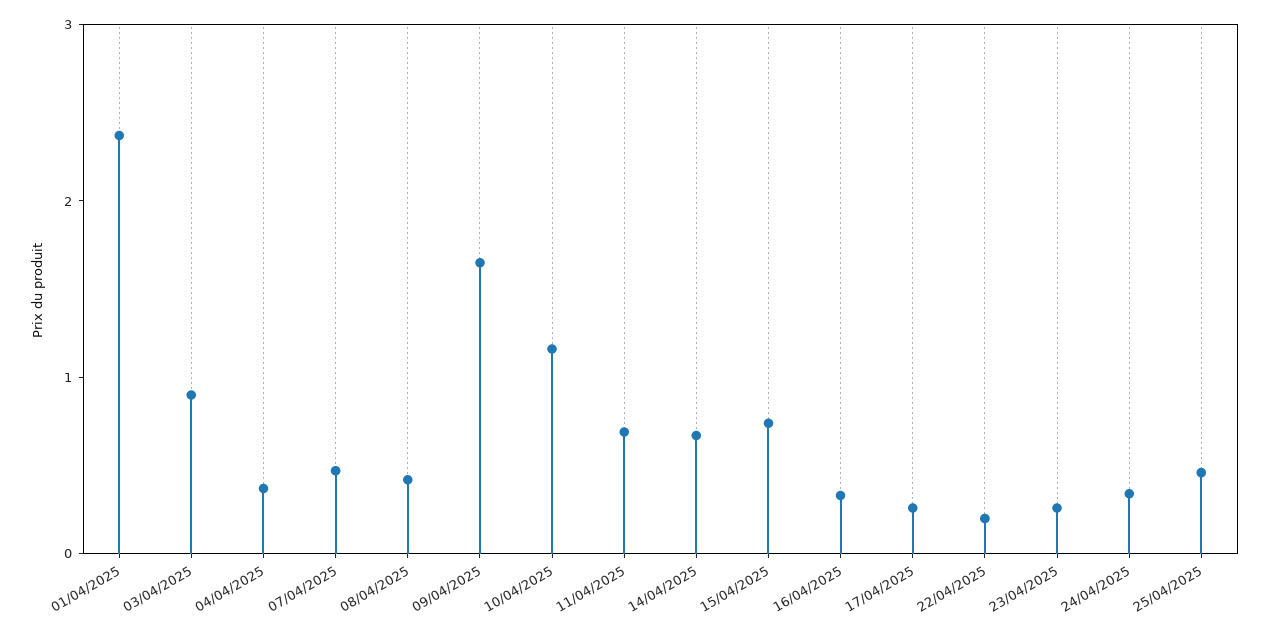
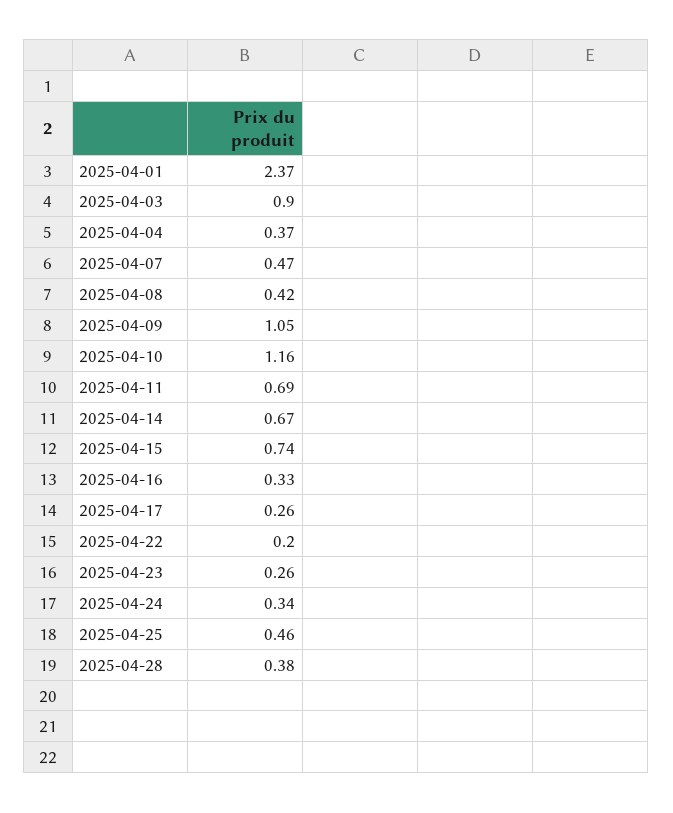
09/04/2025: 1.6 -> 1.05
2025-04-28: none -> 0.38

